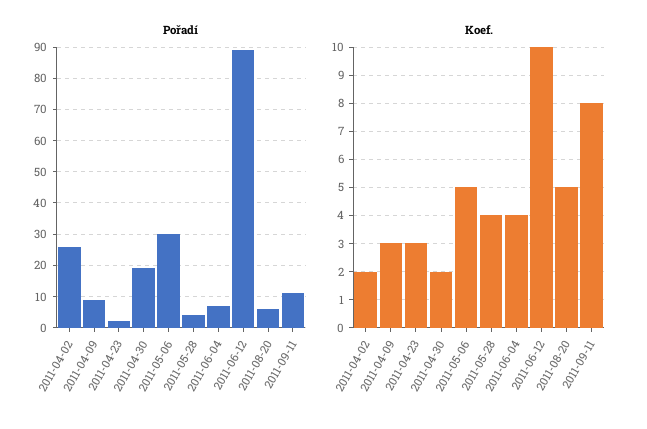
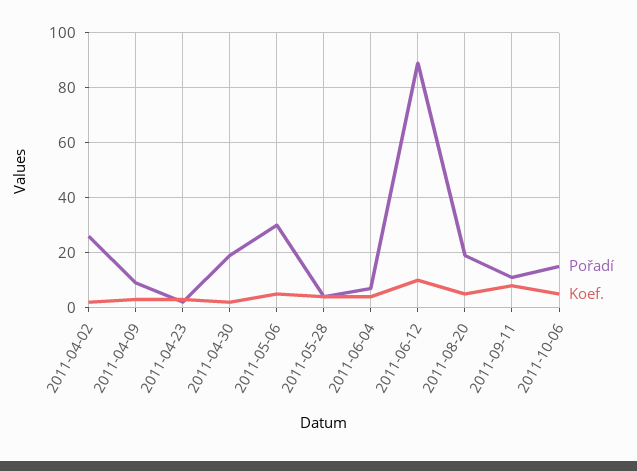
Pořadí, 2011-08-20: 5 -> 20
Pořadí, 2011-10-06: none -> 15
Koef., 2011-10-06: none -> 5

